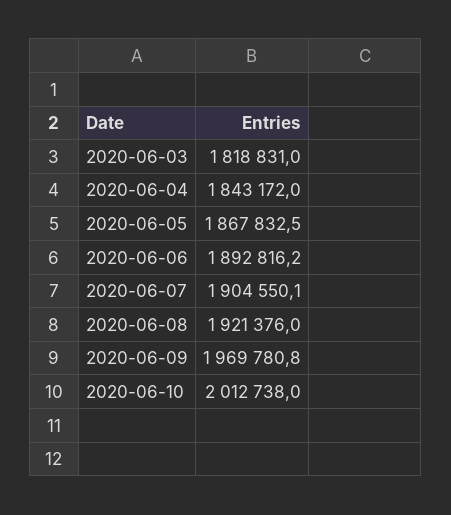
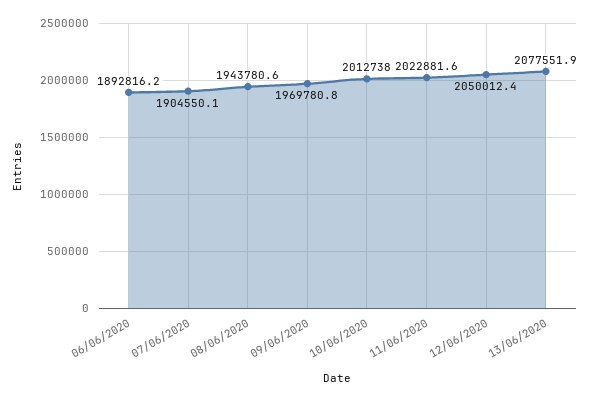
2020-06-03: 1818831 -> none
2020-06-04: 1843172 -> none
2020-06-05: 1867832.5 -> none
2020-06-08: 1921376 -> 1943780.6
11/06/2020: none -> 2022881.6
12/06/2020: none -> 2050012.4
13/06/2020: none -> 2077551.9

